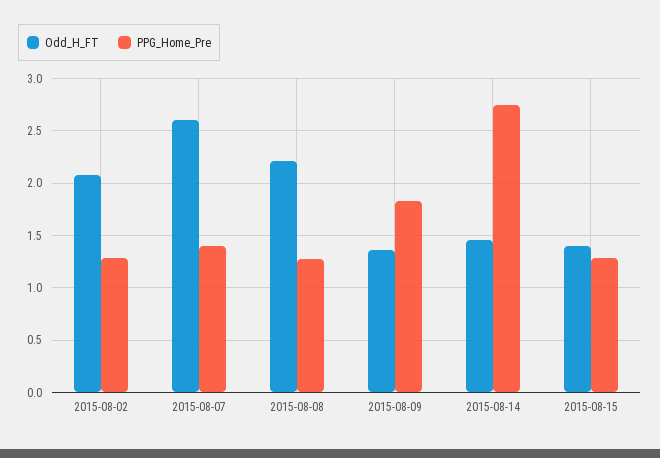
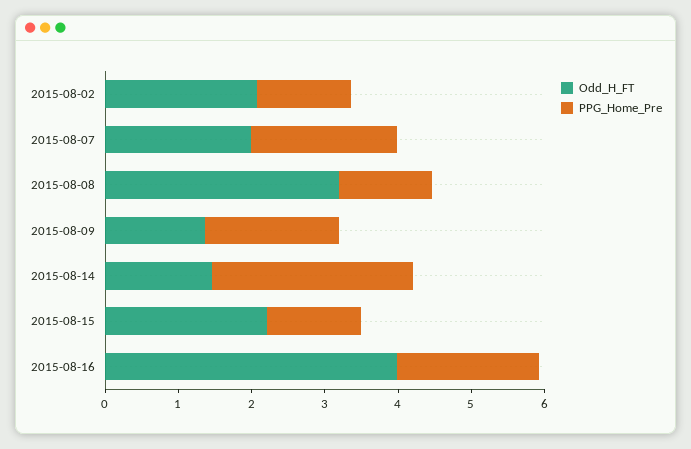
Odd_H_FT, 2015-08-07: 2.6 -> 2
PPG_Home_Pre, 2015-08-07: 1.4 -> 2
Odd_H_FT, 2015-08-08: 2.2 -> 3.2
Odd_H_FT, 2015-08-15: 1.4 -> 2.2
Odd_H_FT, 2015-08-16: none -> 4
PPG_Home_Pre, 2015-08-16: none -> 2

